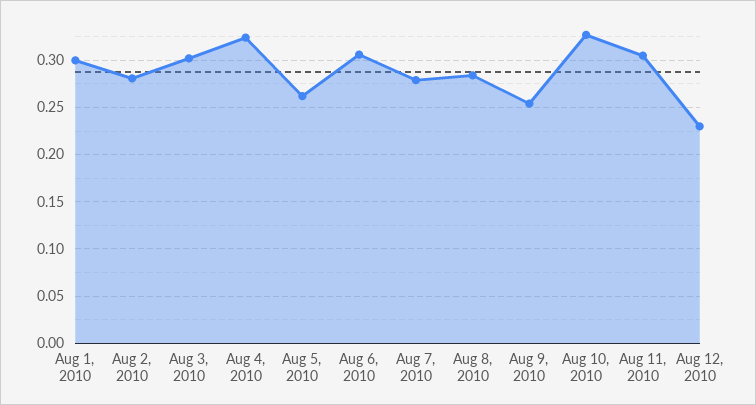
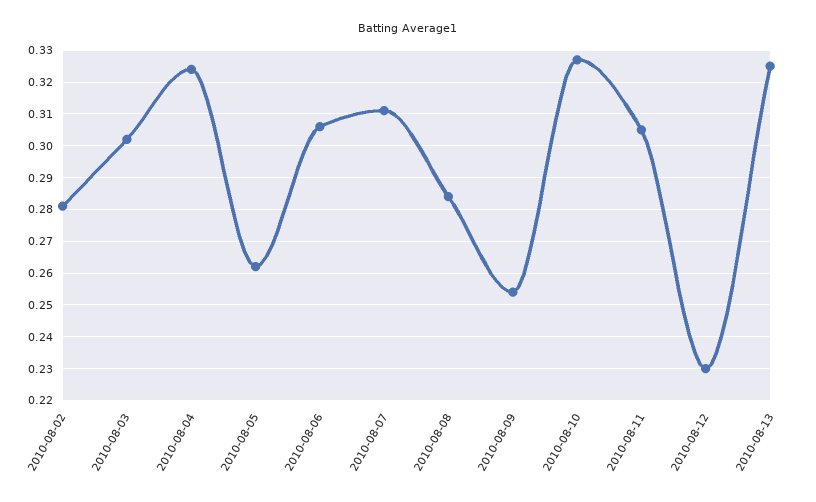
Aug 1, 2010: 0.3 -> none
Aug 7, 2010: 0.28 -> 0.31
2010-08-13: none -> 0.325

